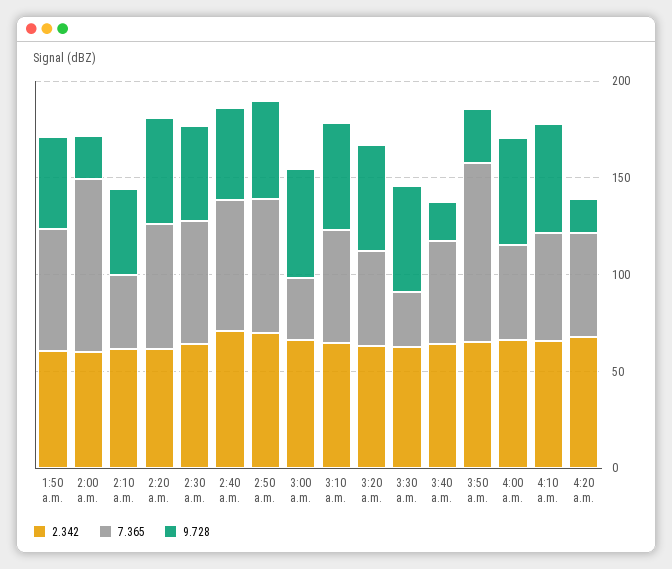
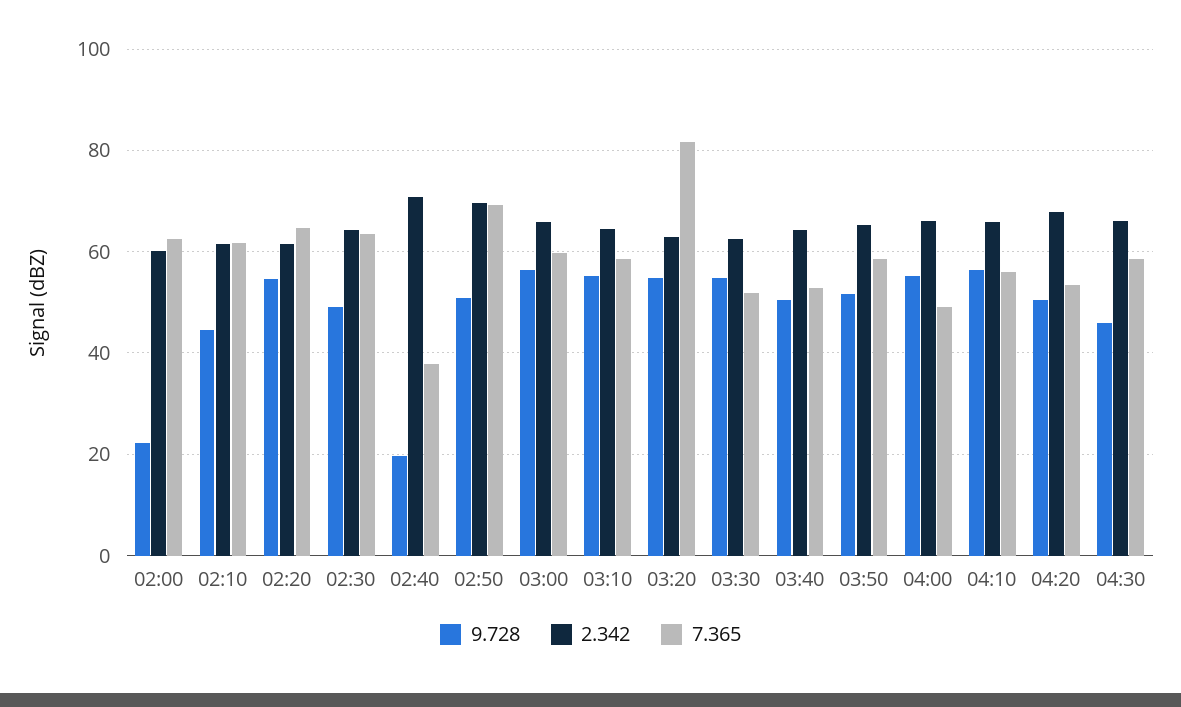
2.342, 1:50 a.m.: 60 -> none
7.365, 1:50 a.m.: 60 -> none
9.728, 1:50 a.m.: 50 -> none
7.365, 2:00 a.m.: 90 -> 62
7.365, 2:10 a.m.: 40 -> 62
7.365, 2:40 a.m.: 70 -> 38
9.728, 2:40 a.m.: 50 -> 20
7.365, 3:00 a.m.: 30 -> 60
7.365, 3:20 a.m.: 50 -> 82
7.365, 3:30 a.m.: 30 -> 52
9.728, 3:40 a.m.: 20 -> 50
7.365, 3:50 a.m.: 90 -> 58
9.728, 3:50 a.m.: 30 -> 52
9.728, 4:20 a.m.: 20 -> 50
9.728, 04:30: none -> 46
2.342, 04:30: none -> 66
7.365, 04:30: none -> 58

